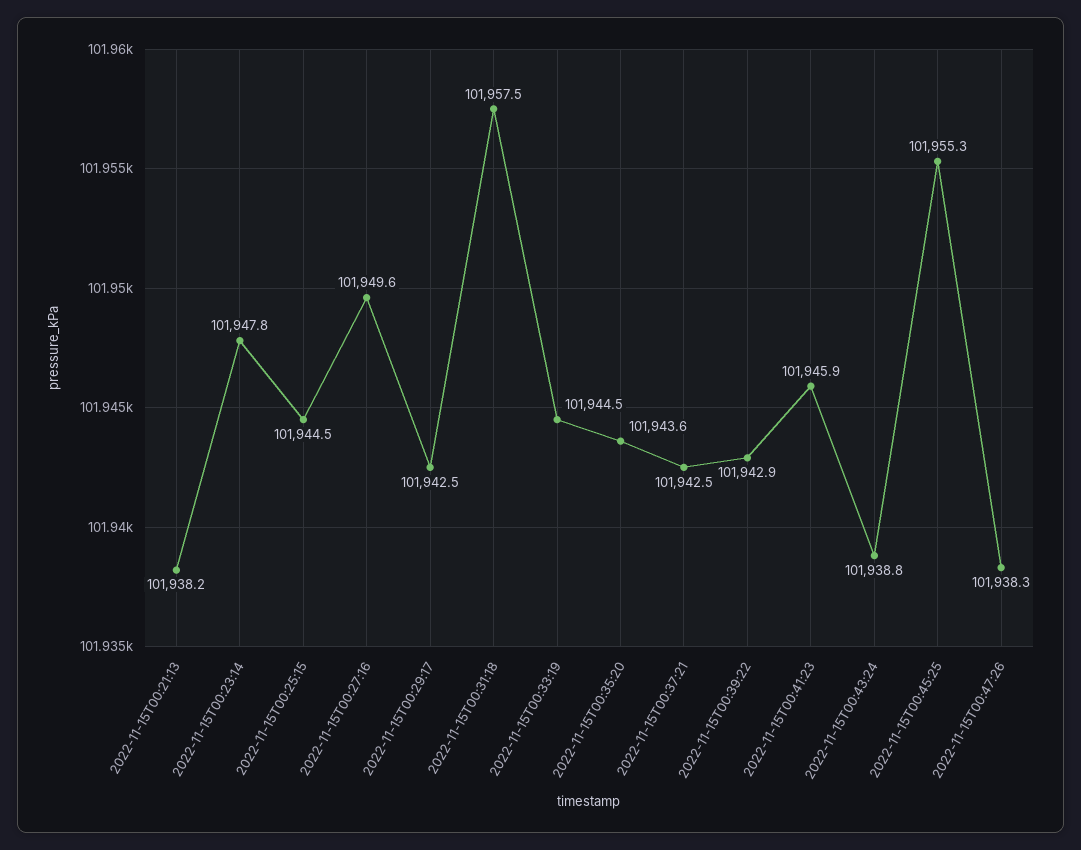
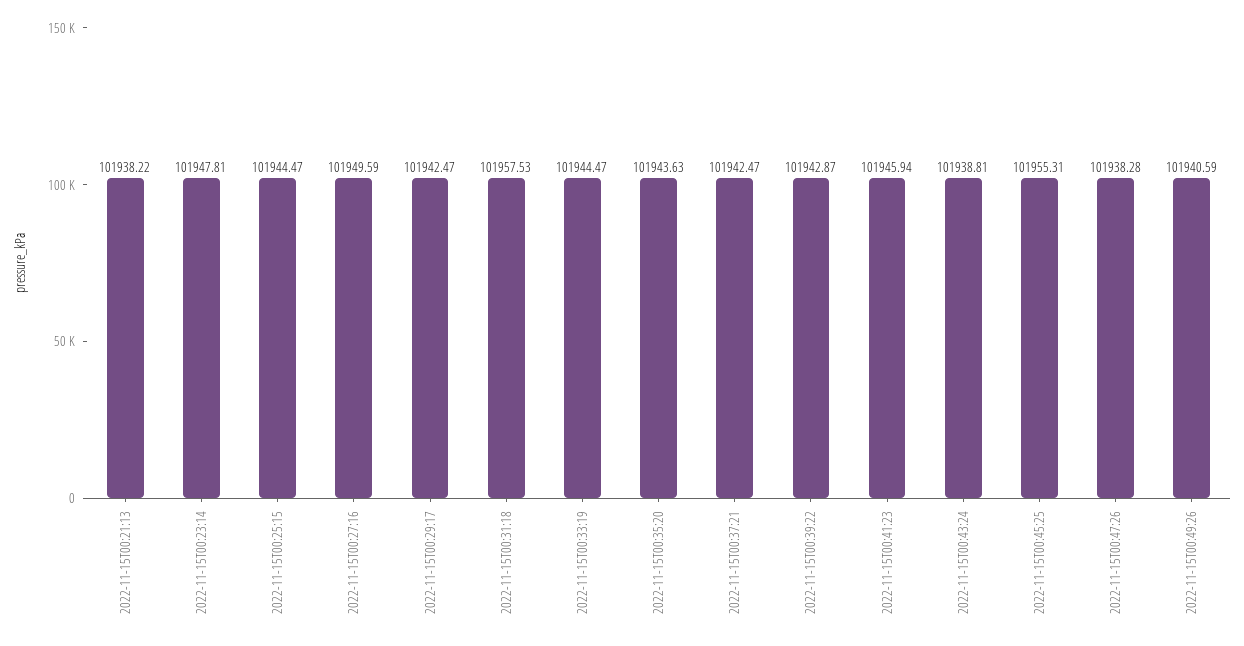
2022-11-15T00:49:26: none -> 101940.59

